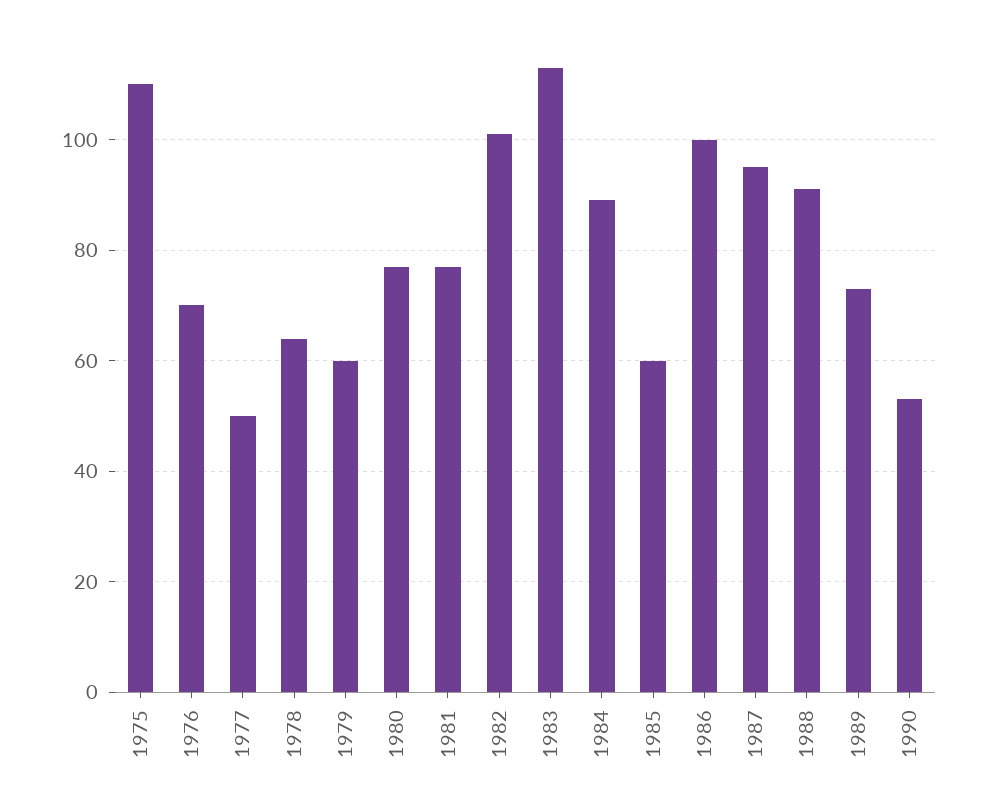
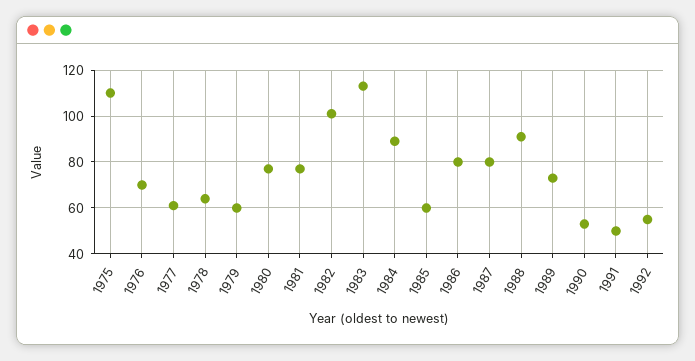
1977: 50 -> 60
1986: 100 -> 80
1987: 95 -> 80
1991: none -> 50
1992: none -> 55

